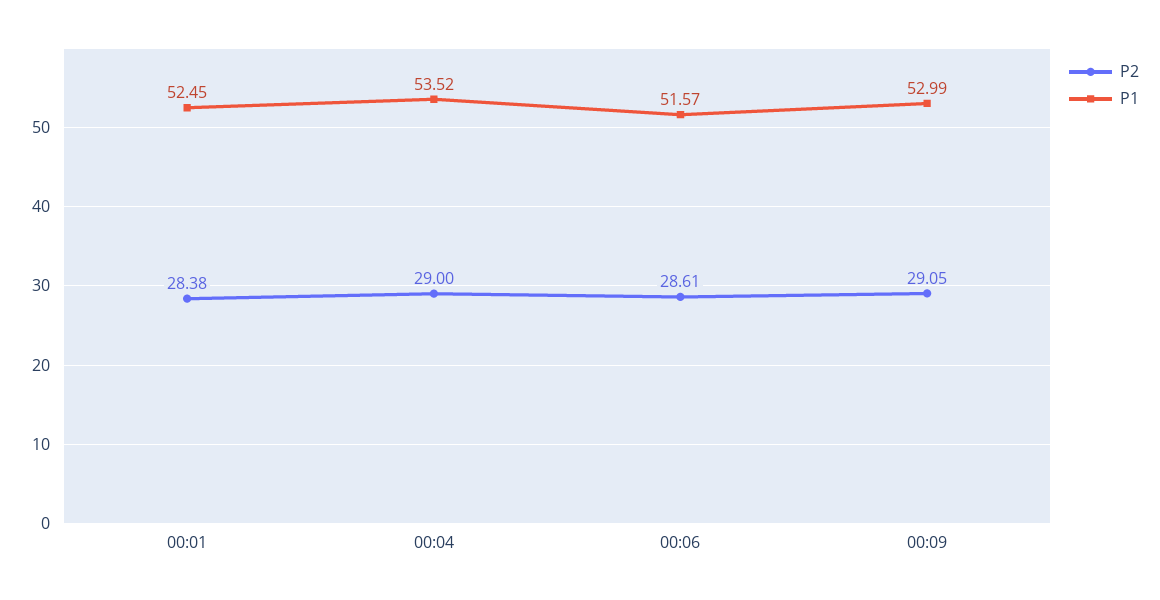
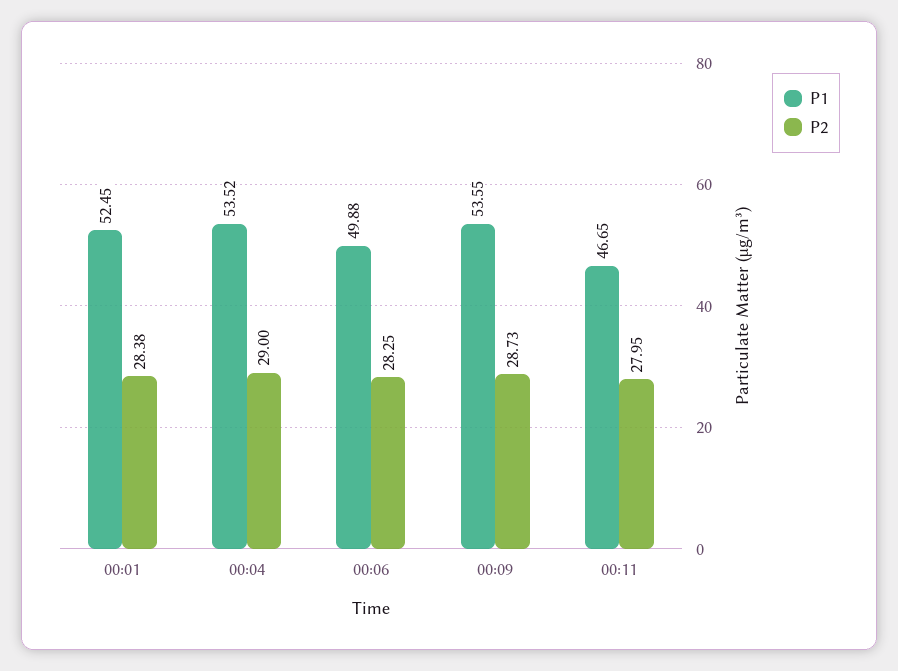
P2, 00:06: 28.61 -> 28.25
P1, 00:06: 51.57 -> 49.88
P2, 00:09: 29.05 -> 28.73
P1, 00:09: 52.99 -> 53.55
P1, 00:11: none -> 46.65
P2, 00:11: none -> 27.95

